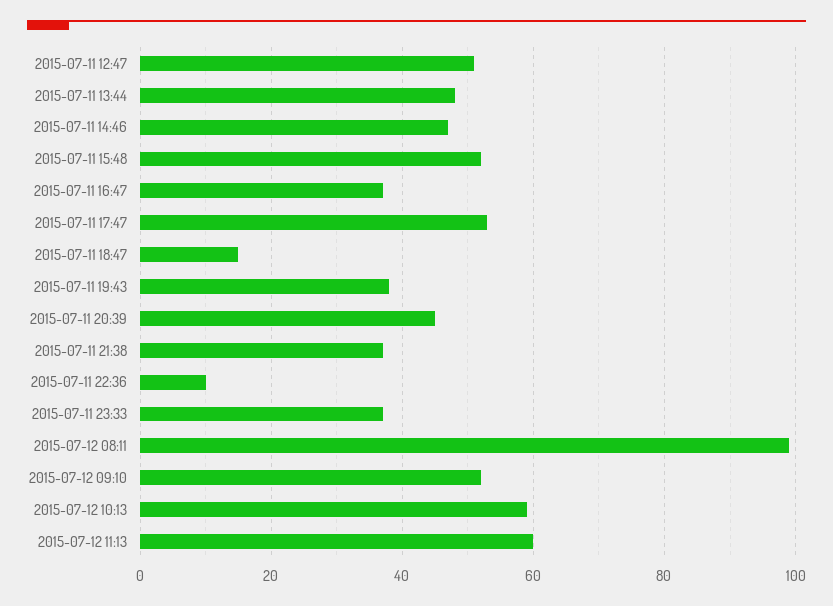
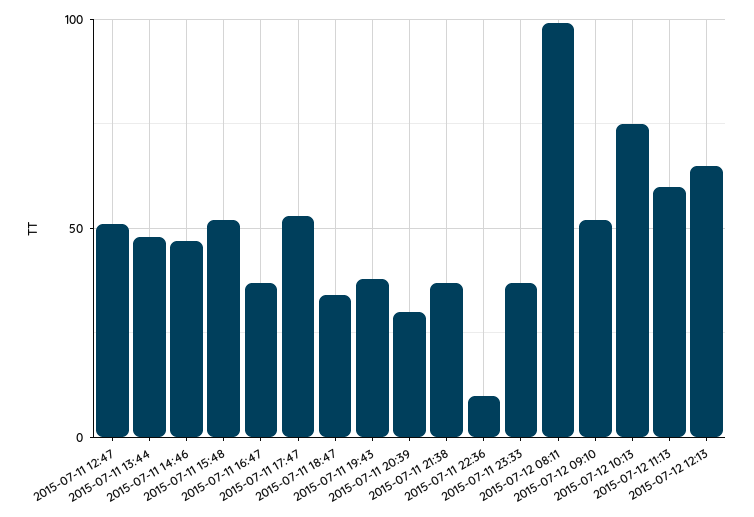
2015-07-11 18:47: 15 -> 35
2015-07-11 20:39: 45 -> 30
2015-07-12 10:13: 60 -> 75
2015-07-12 12:13: none -> 65

